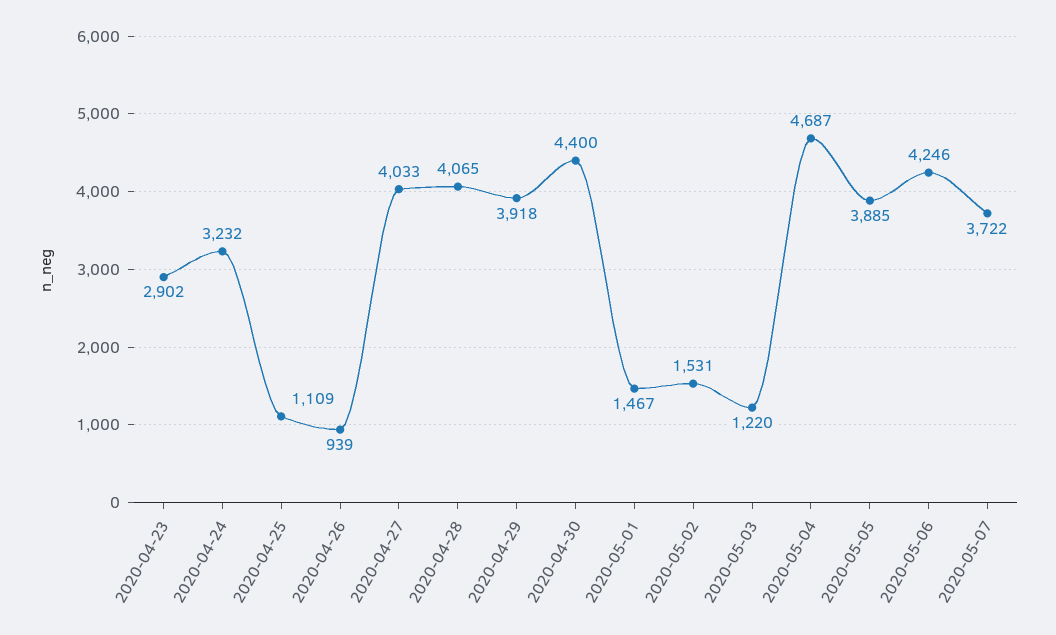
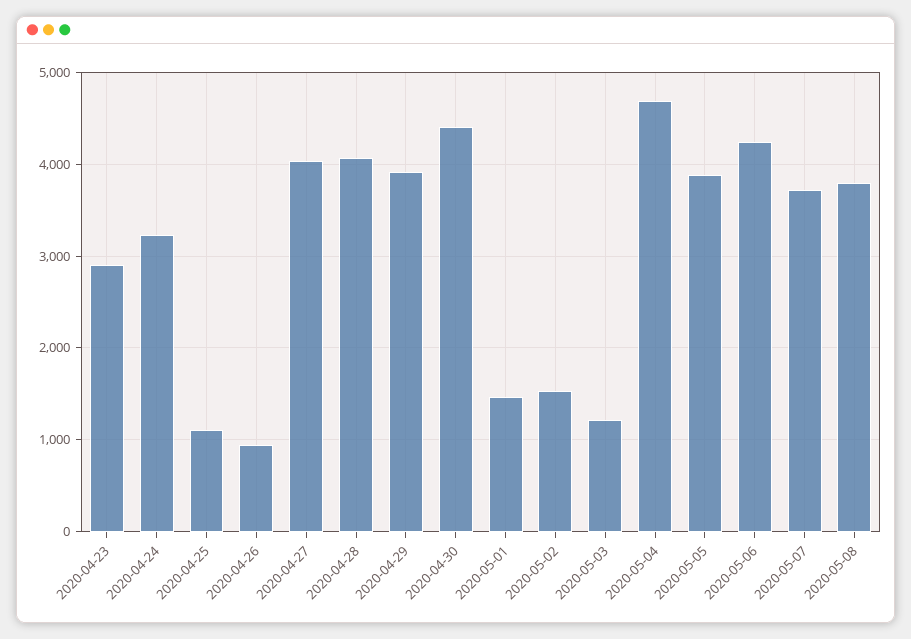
2020-05-08: none -> 3800

